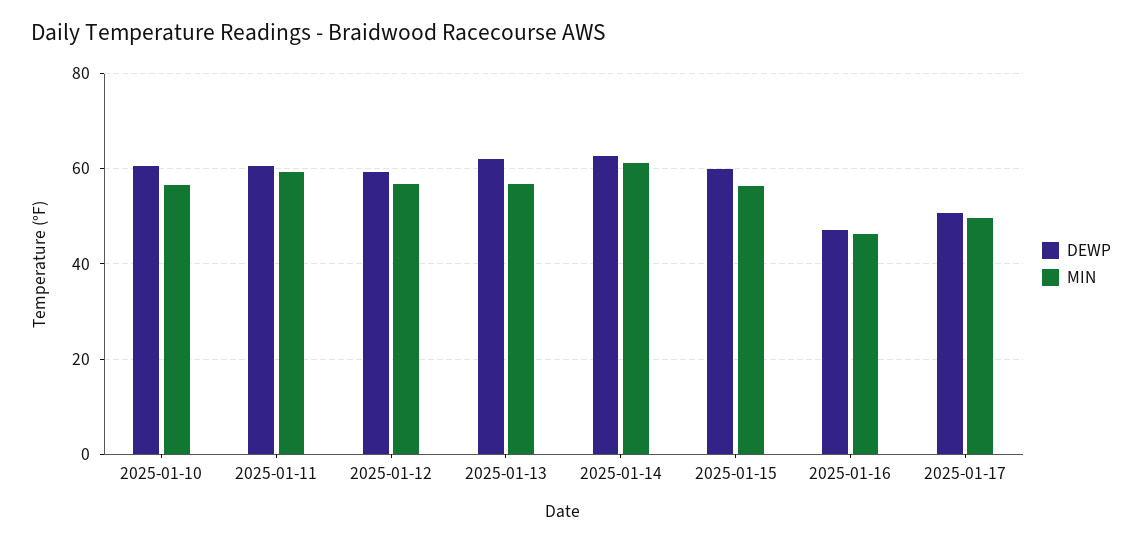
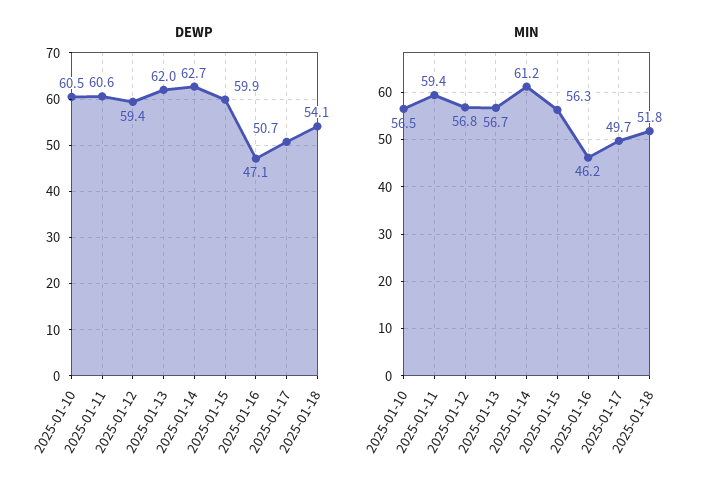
DEWP, 2025-01-18: none -> 54.1
MIN, 2025-01-18: none -> 51.8

